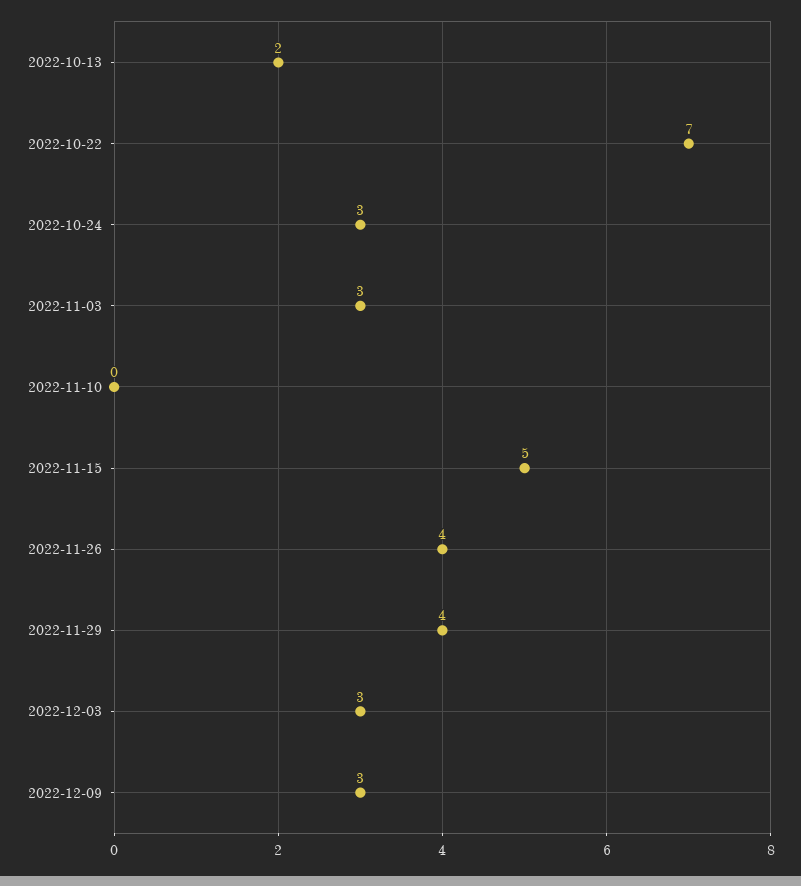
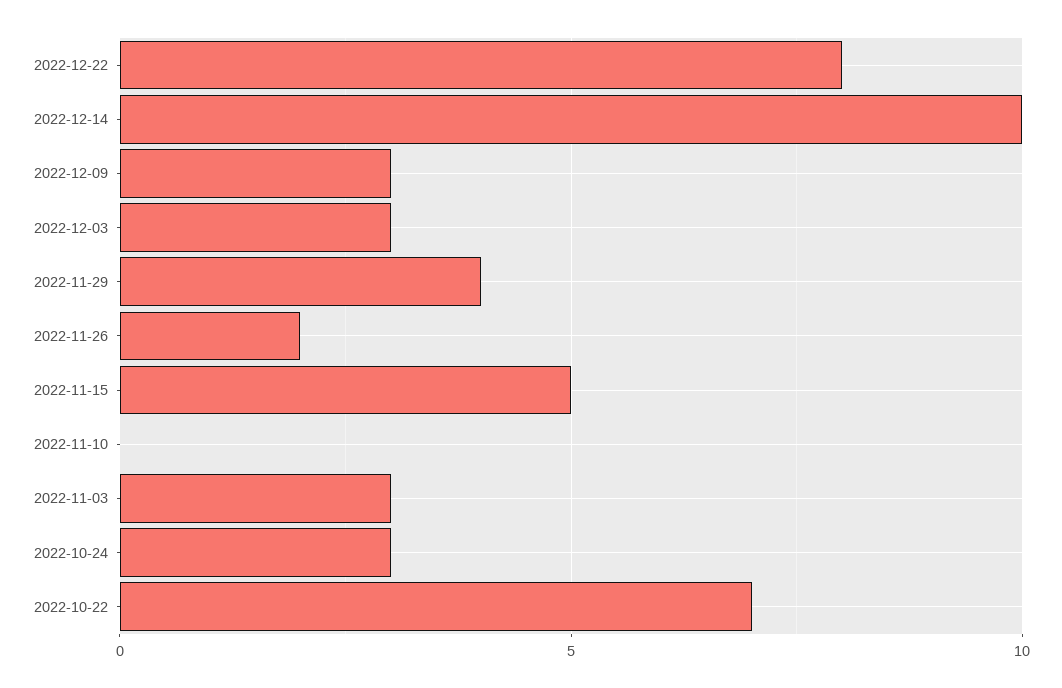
2022-10-13: 2 -> none
2022-11-26: 4 -> 2
2022-12-22: none -> 8
2022-12-14: none -> 10

